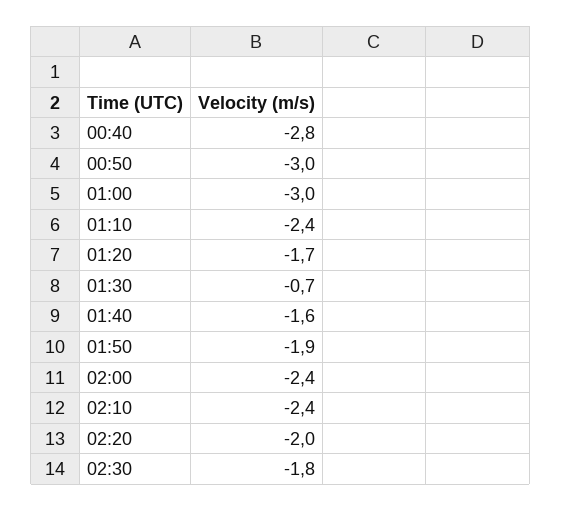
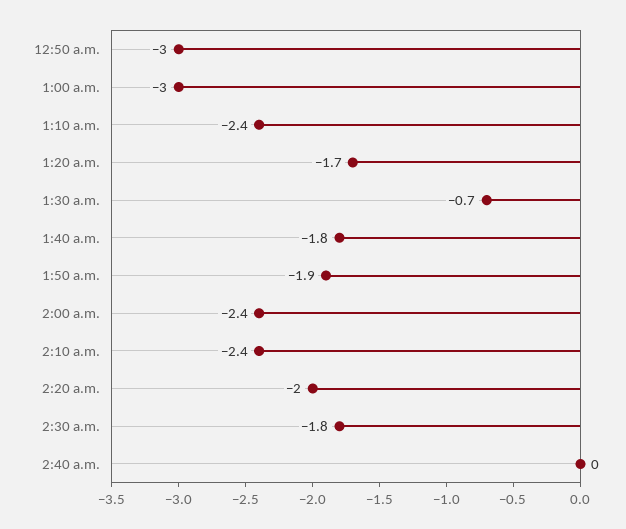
00:40: -2.8 -> none
01:40: -1.6 -> -1.8
2:40 a.m.: none -> 0

